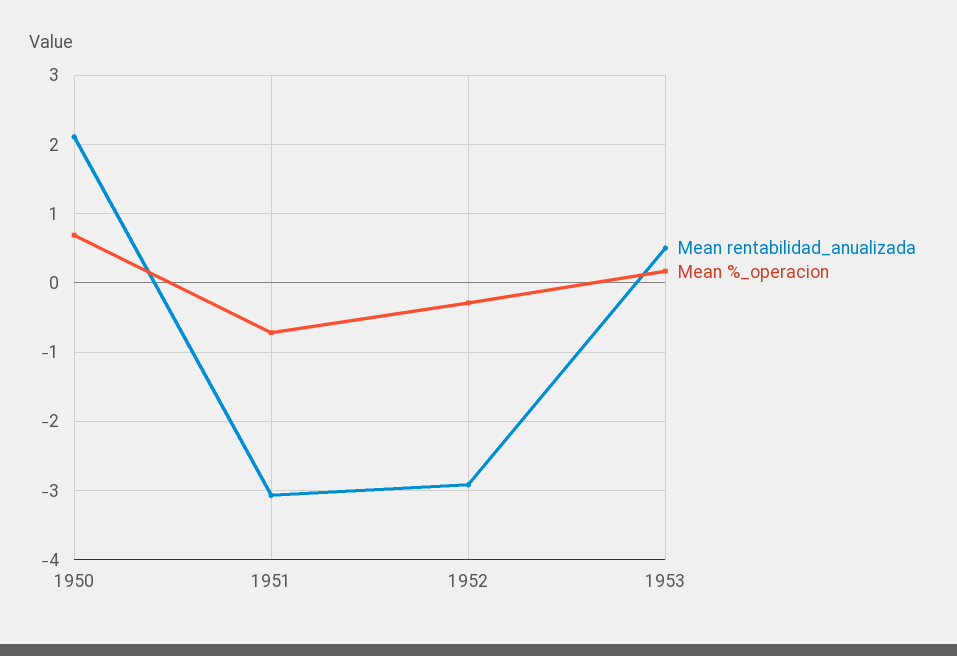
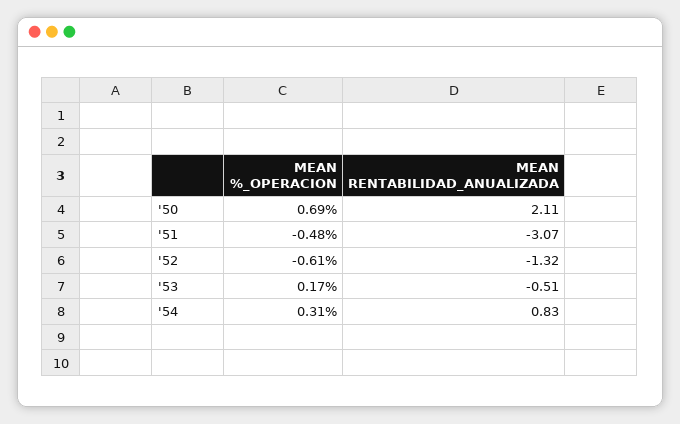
Mean %_operacion, 1951: -0.7 -> -0.48
Mean rentabilidad_anualizada, 1952: -2.9 -> -1.32
Mean %_operacion, 1952: -0.3 -> -0.61
Mean rentabilidad_anualizada, 1953: 0.5 -> -0.51
Mean %_operacion, '54: none -> 0.31
Mean rentabilidad_anualizada, '54: none -> 0.83

